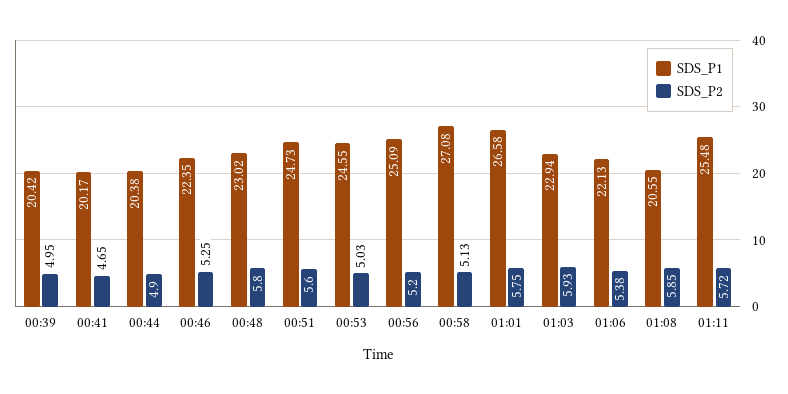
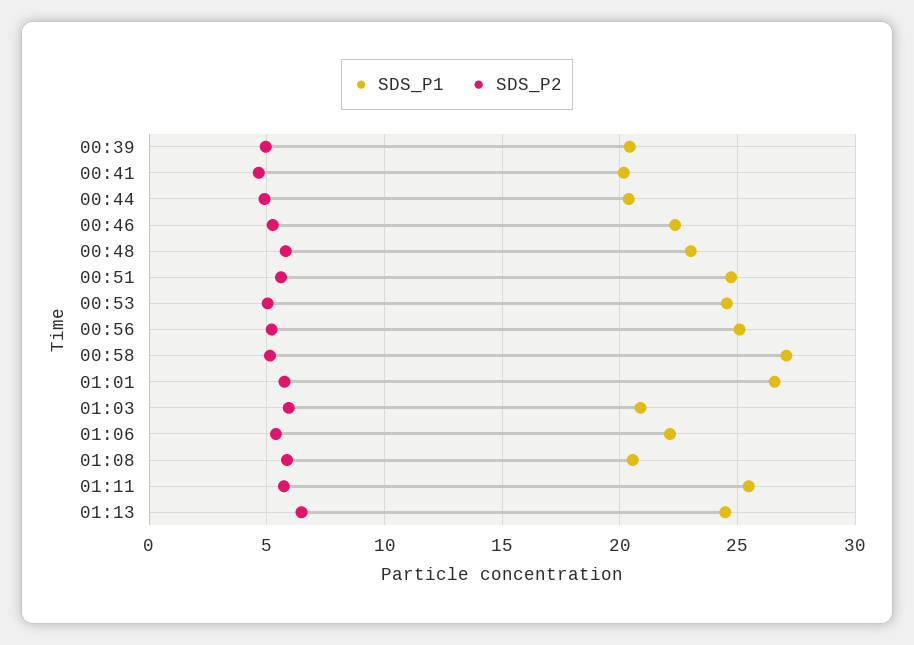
SDS_P1, 01:03: 22.94 -> 21
SDS_P1, 01:13: none -> 24.5
SDS_P2, 01:13: none -> 6.5

